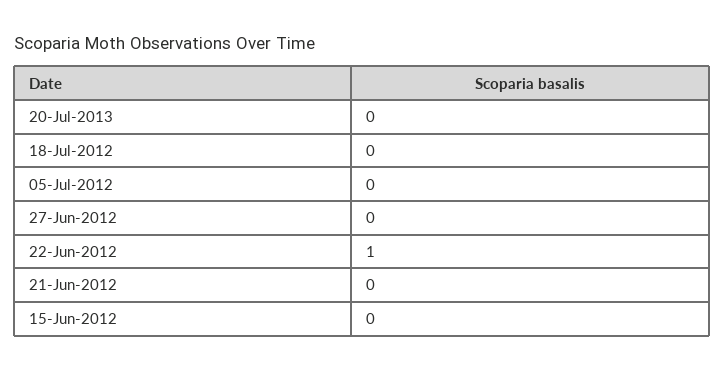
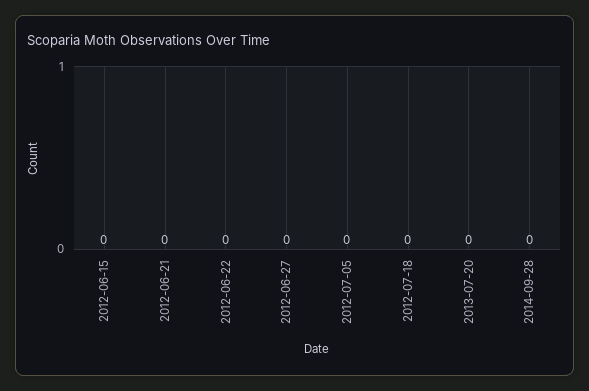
22-Jun-2012: 1 -> 0
2014-09-28: none -> 0

